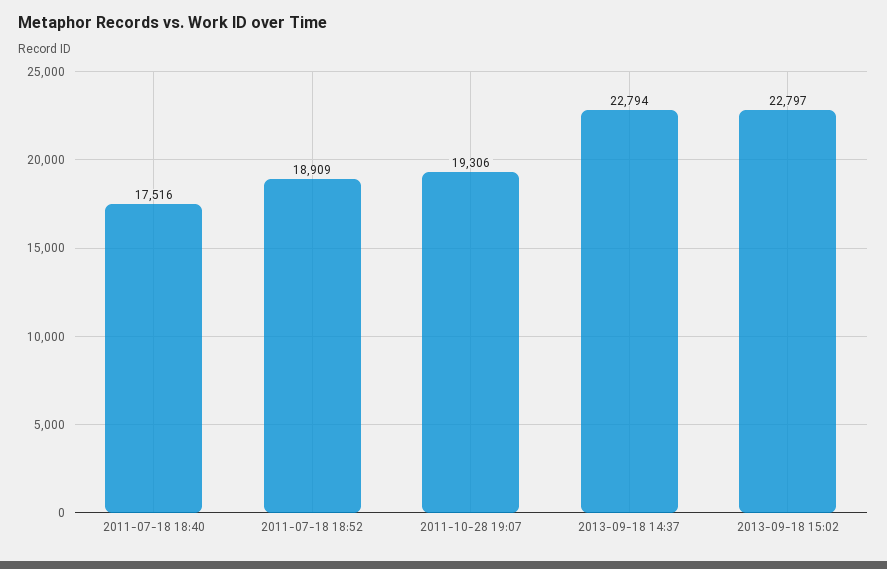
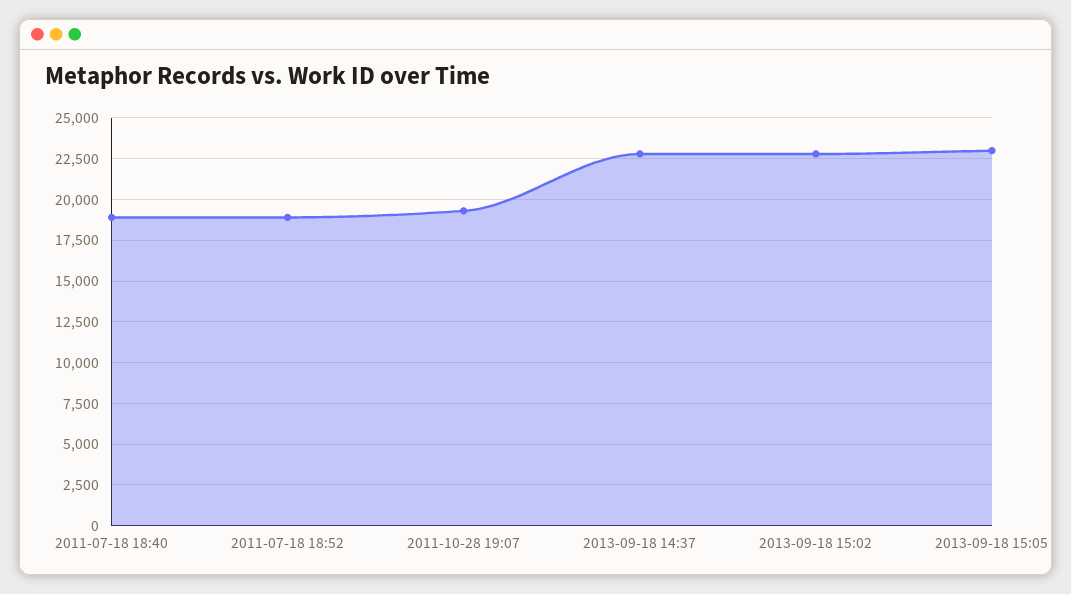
2011-07-18 18:40: 17516 -> 19000
2013-09-18 15:05: none -> 23000

